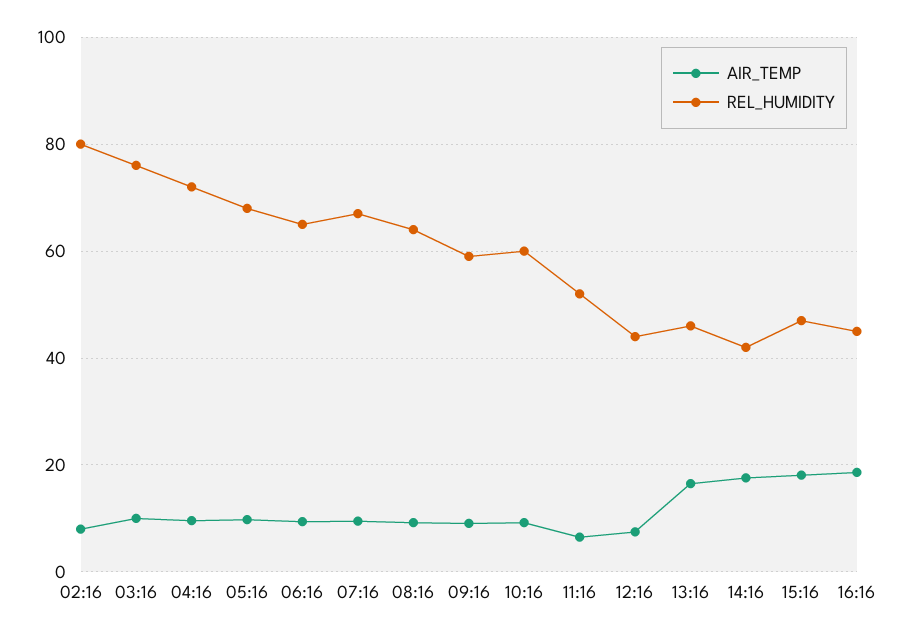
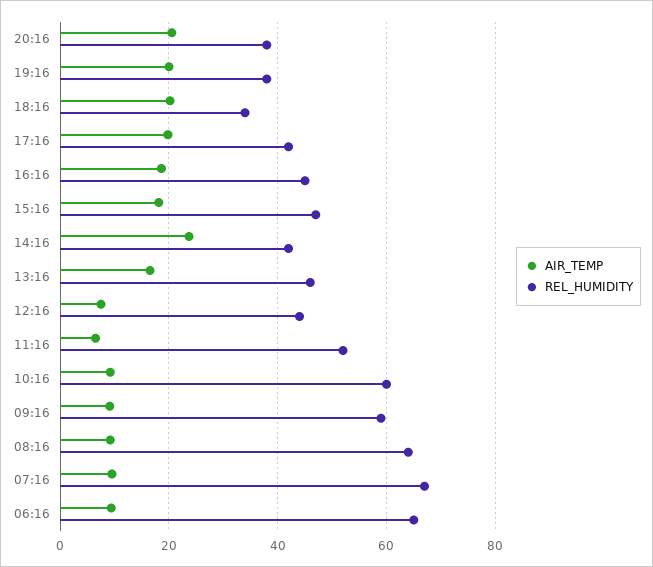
AIR_TEMP, 02:16: 8 -> none
REL_HUMIDITY, 02:16: 80 -> none
AIR_TEMP, 03:16: 10 -> none
REL_HUMIDITY, 03:16: 76 -> none
AIR_TEMP, 04:16: 10 -> none
REL_HUMIDITY, 04:16: 72 -> none
AIR_TEMP, 05:16: 10 -> none
REL_HUMIDITY, 05:16: 68 -> none
AIR_TEMP, 14:16: 18 -> 24
AIR_TEMP, 20:16: none -> 20
REL_HUMIDITY, 20:16: none -> 38
AIR_TEMP, 19:16: none -> 20
REL_HUMIDITY, 19:16: none -> 38
AIR_TEMP, 18:16: none -> 20
REL_HUMIDITY, 18:16: none -> 34
AIR_TEMP, 17:16: none -> 20
REL_HUMIDITY, 17:16: none -> 42

